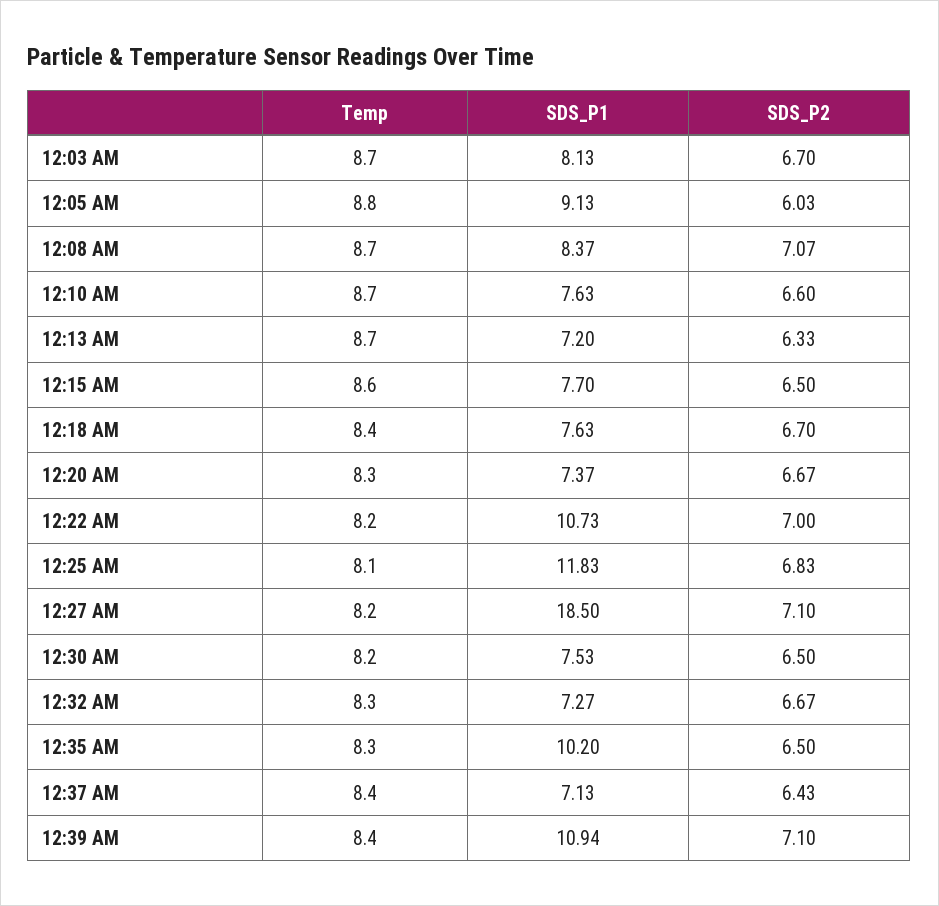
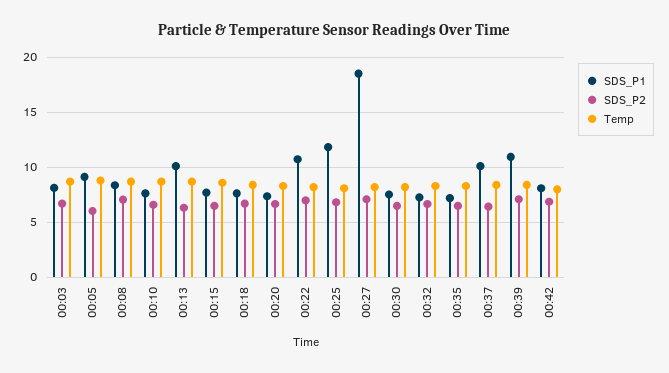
SDS_P1, 12:13 AM: 7.2 -> 10
SDS_P1, 12:35 AM: 10.2 -> 7
SDS_P1, 12:37 AM: 7.13 -> 10
SDS_P1, 00:42: none -> 8
SDS_P2, 00:42: none -> 7
Temp, 00:42: none -> 8

